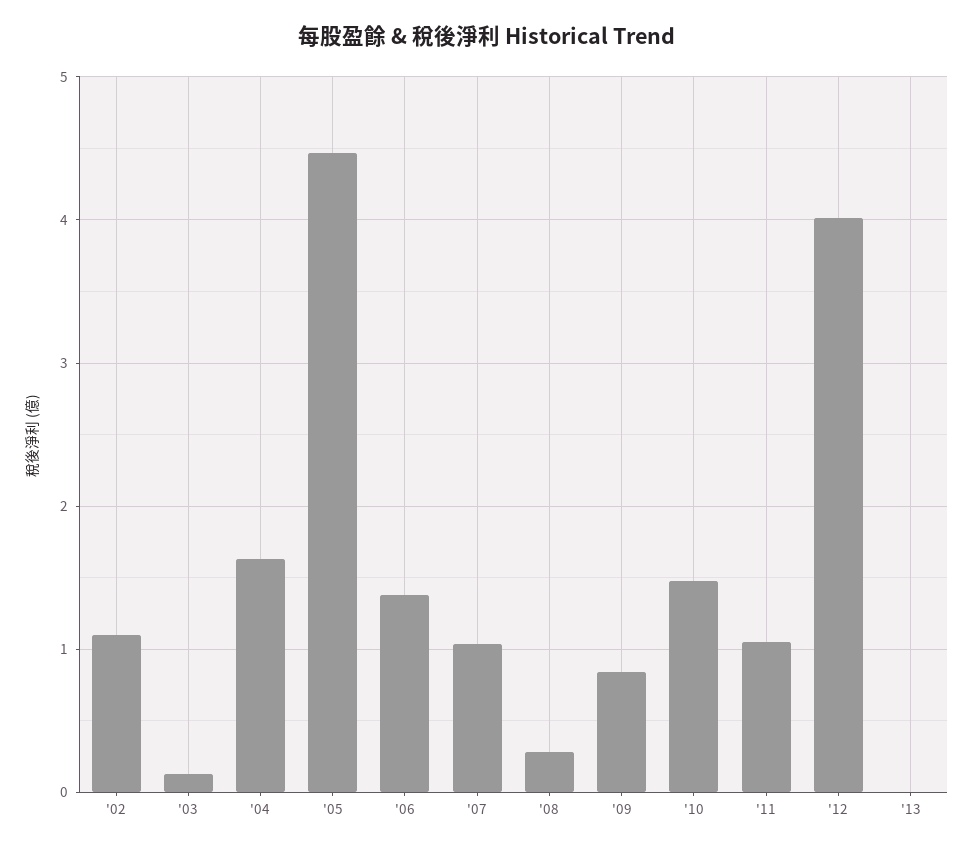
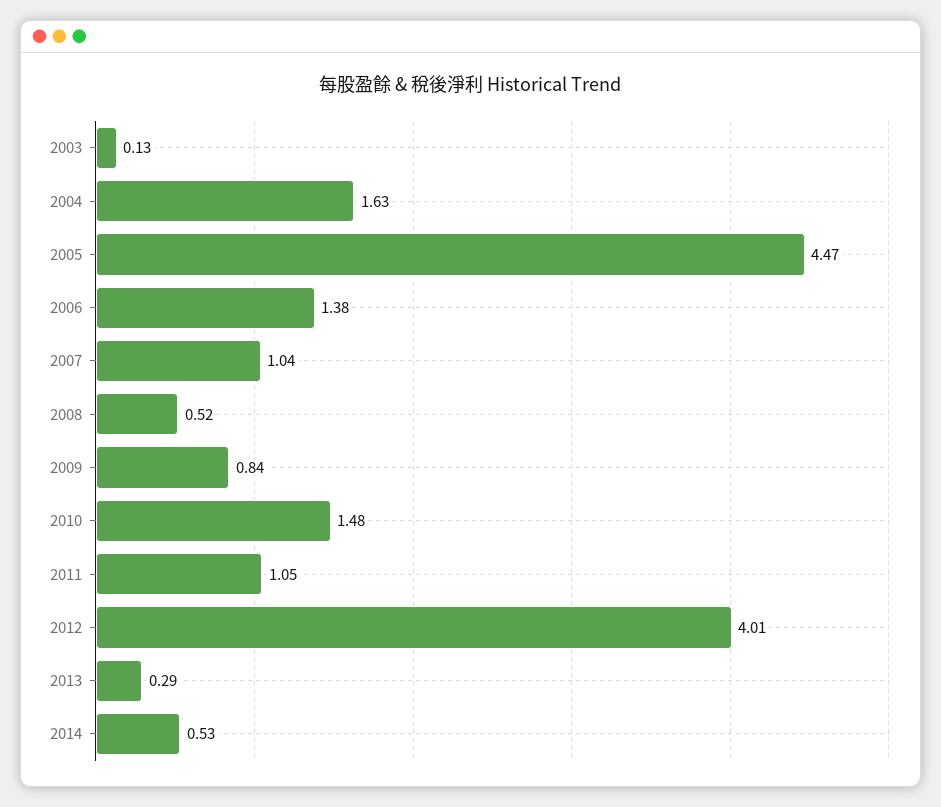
'02: 1.1 -> none
'08: 0.3 -> 0.52
'13: 0 -> 0.29
2014: none -> 0.53

